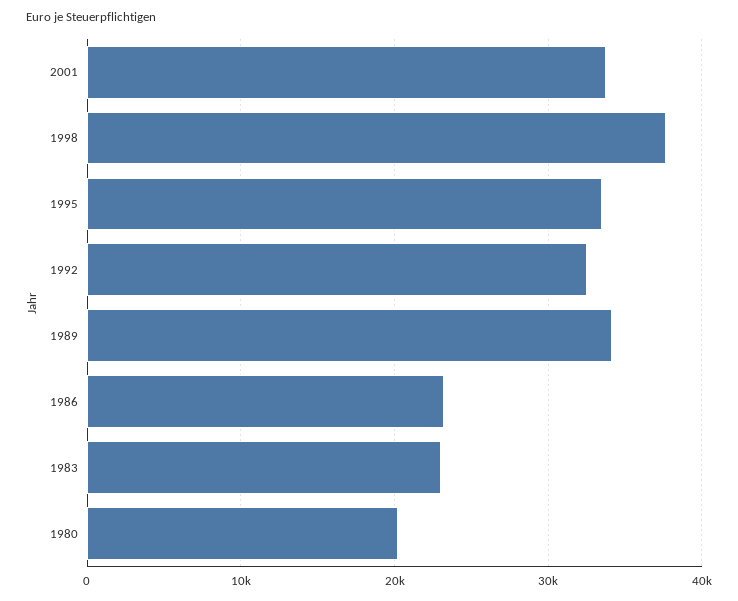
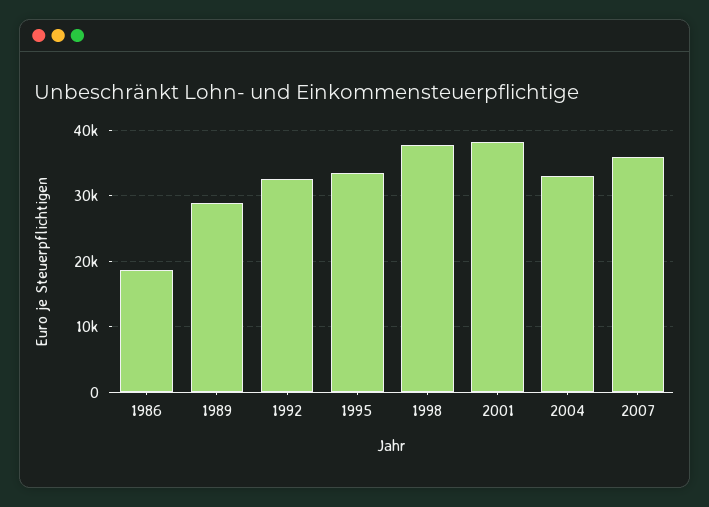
2001: 34000 -> 38000
1989: 34000 -> 29000
1986: 23000 -> 19000
1983: 23000 -> none
1980: 20000 -> none
2004: none -> 33000
2007: none -> 36000

